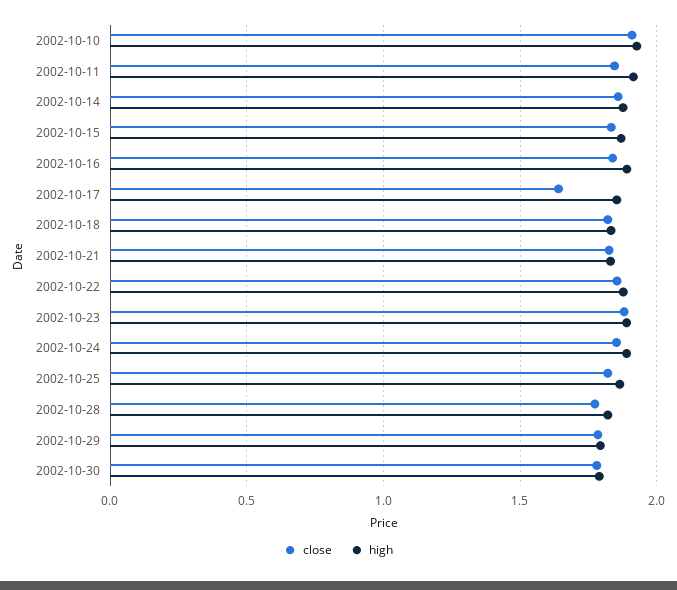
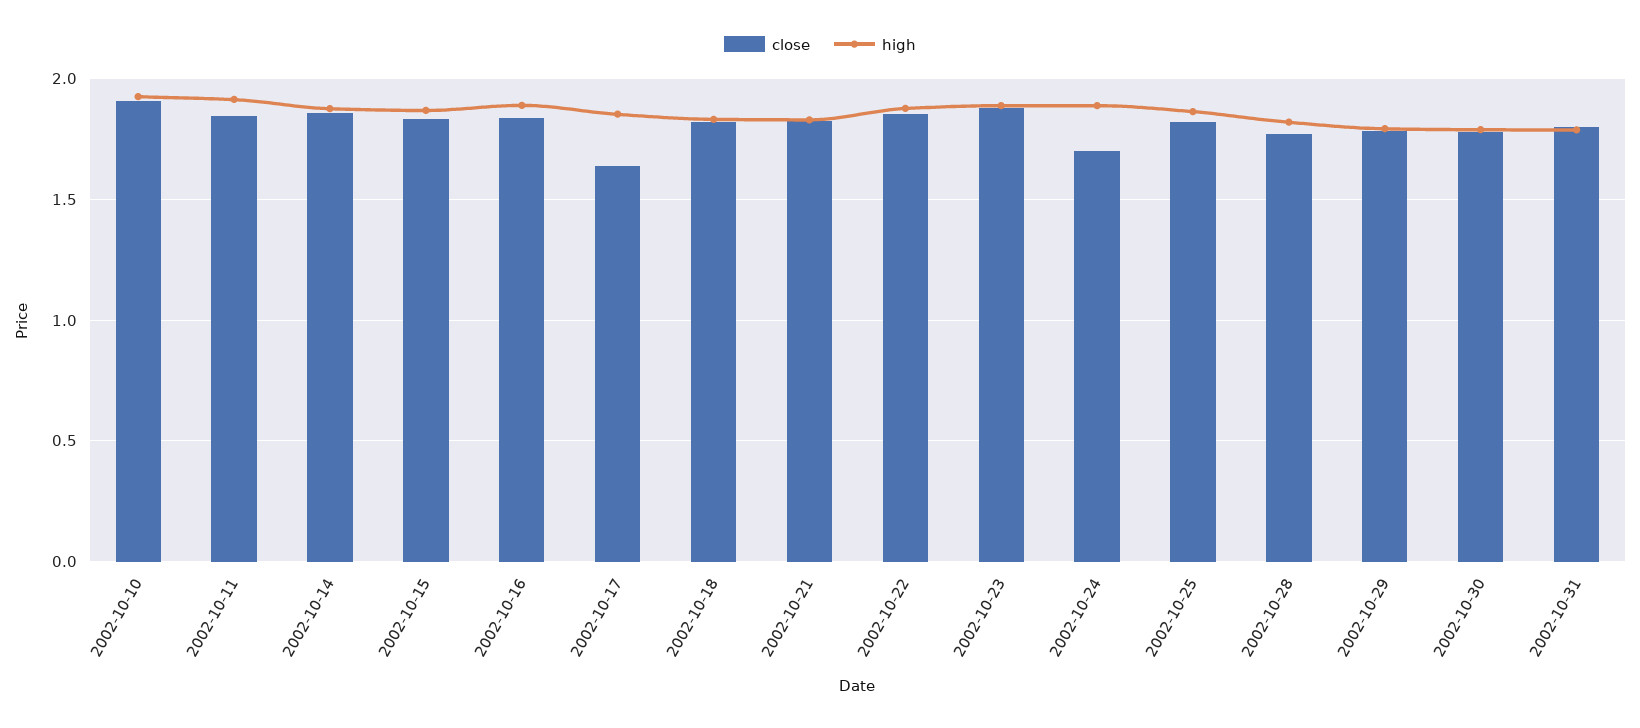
close, 2002-10-24: 1.85 -> 1.7
close, 2002-10-31: none -> 1.8
high, 2002-10-31: none -> 1.8

